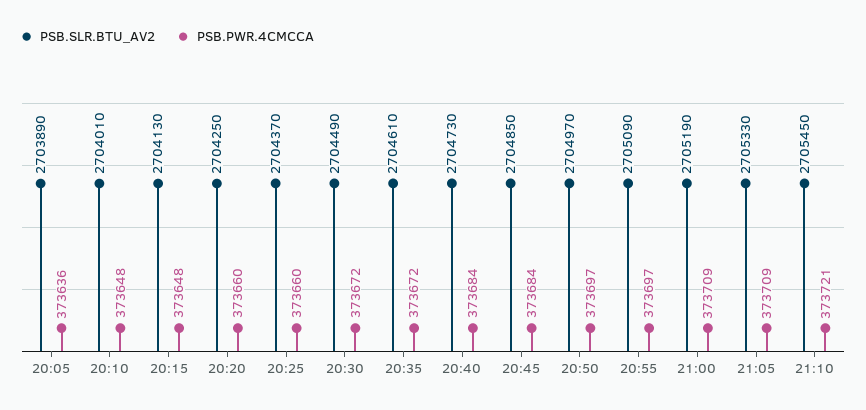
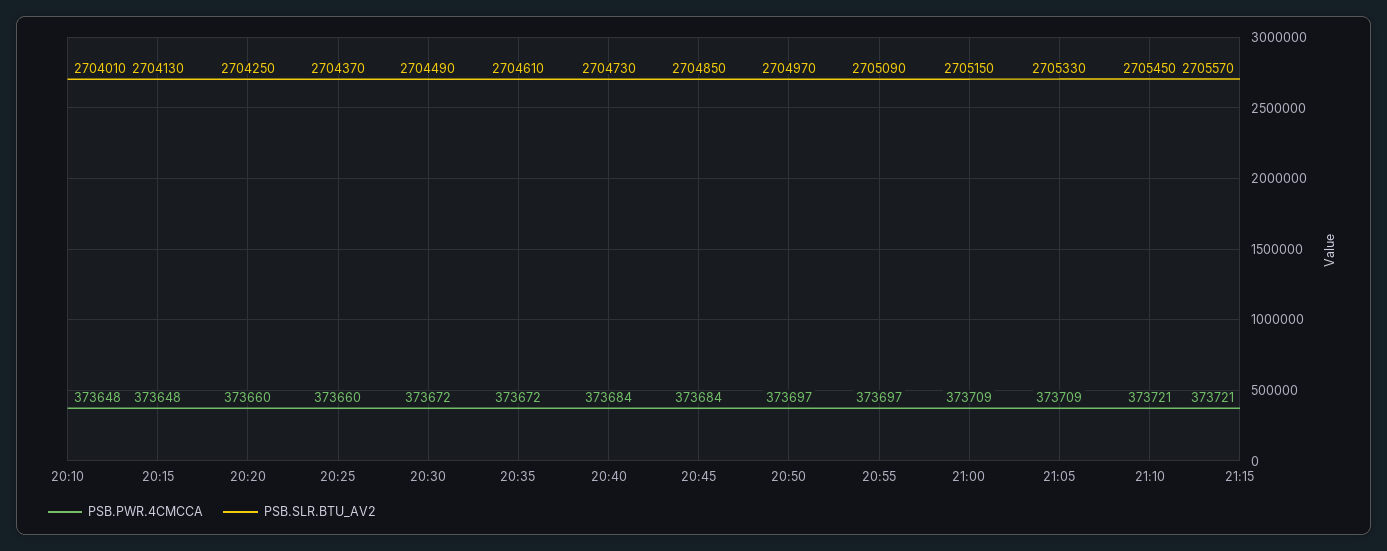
PSB.SLR.BTU_AV2, 20:05: 2703890 -> none
PSB.PWR.4CMCCA, 20:05: 373636 -> none
PSB.SLR.BTU_AV2, 21:00: 2705190 -> 2705150
PSB.PWR.4CMCCA, 21:15: none -> 373721
PSB.SLR.BTU_AV2, 21:15: none -> 2705570

